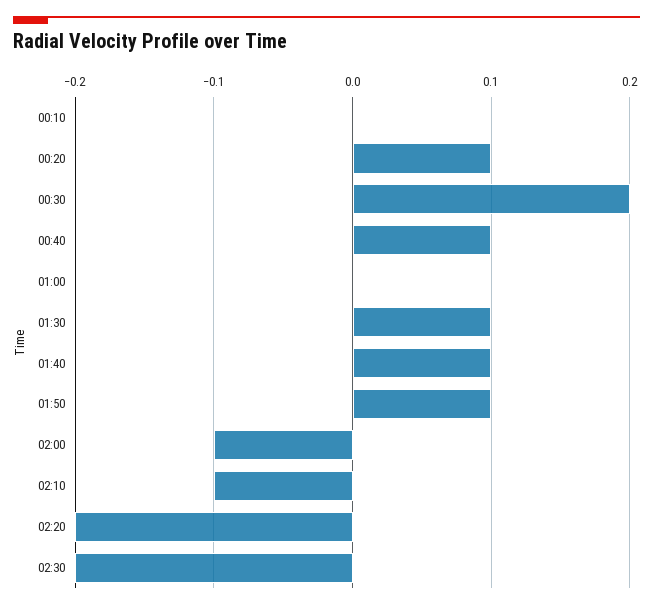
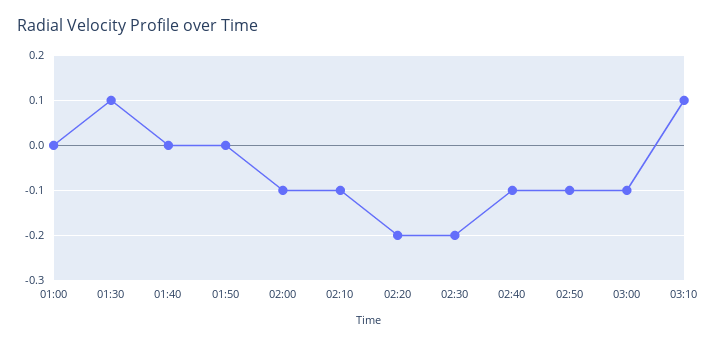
00:10: 0 -> none
00:20: 0.1 -> none
00:30: 0.2 -> none
00:40: 0.1 -> none
01:40: 0.1 -> 0
01:50: 0.1 -> 0
02:40: none -> -0.1
02:50: none -> -0.1
03:00: none -> -0.1
03:10: none -> 0.1

